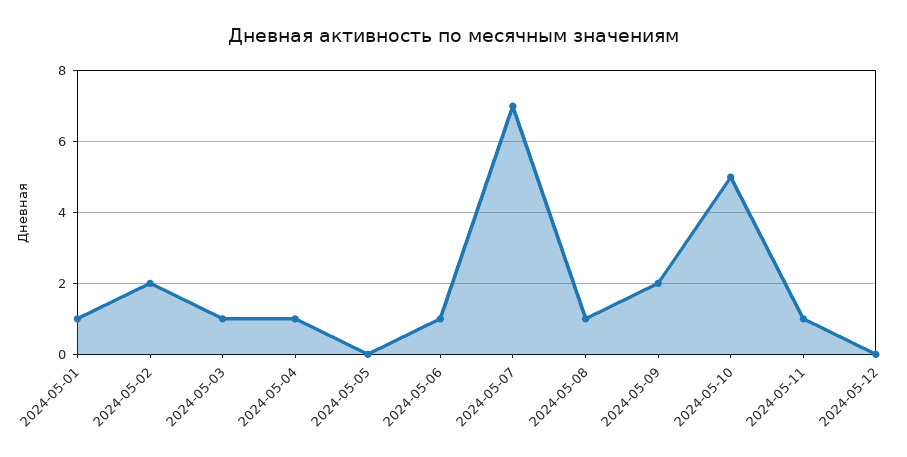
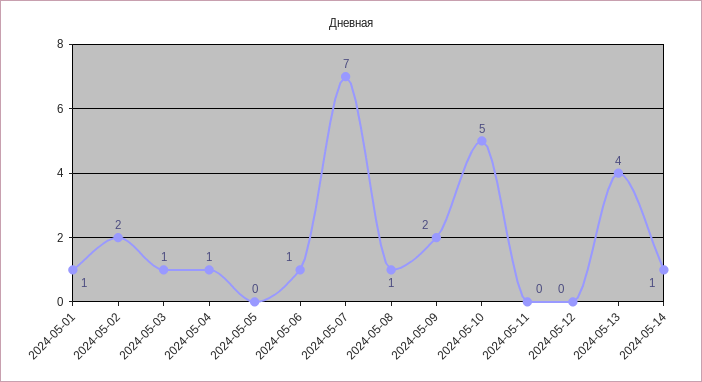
2024-05-11: 1 -> 0
2024-05-13: none -> 4
2024-05-14: none -> 1

